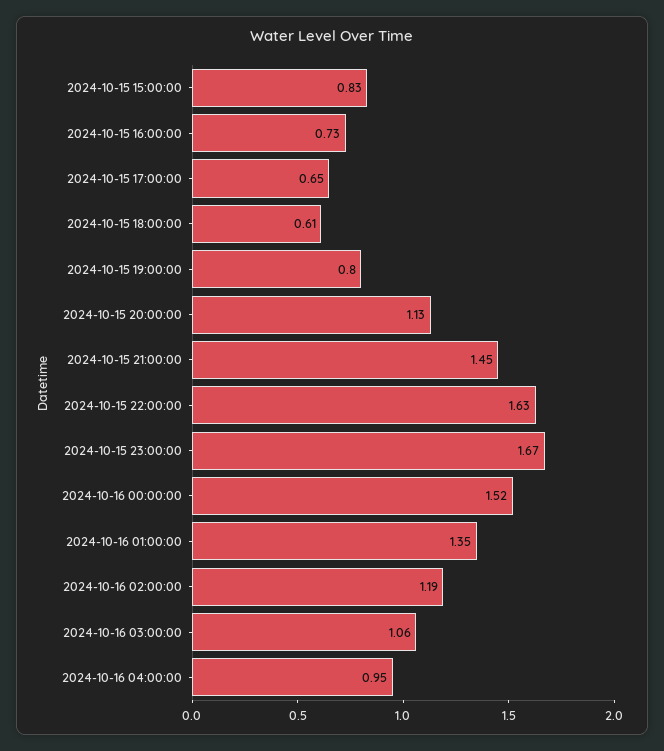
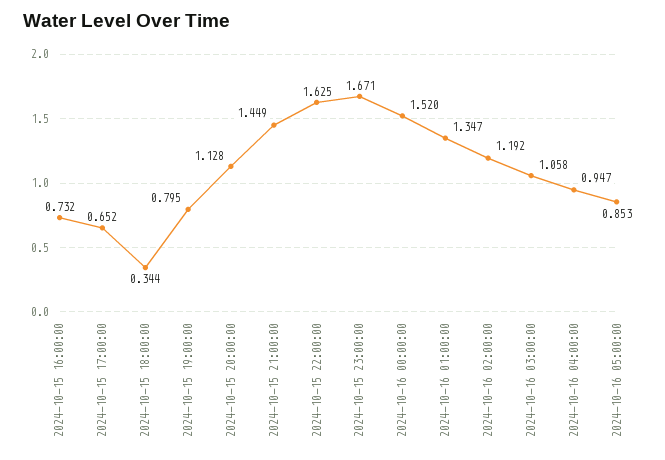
2024-10-15 15:00:00: 0.83 -> none
2024-10-15 18:00:00: 0.61 -> 0.344
2024-10-16 05:00:00: none -> 0.853

